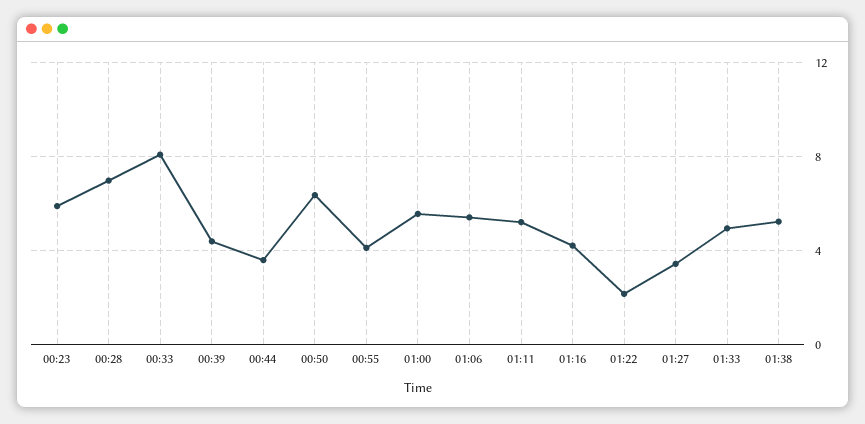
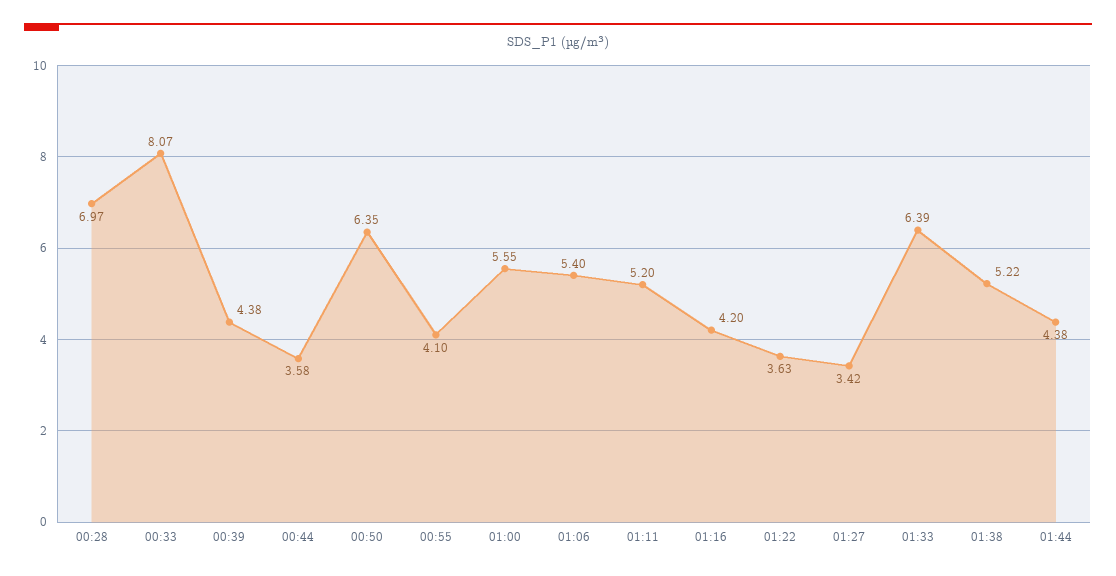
00:23: 6 -> none
01:22: 2 -> 3.63
01:33: 5 -> 6.39
01:44: none -> 4.38

